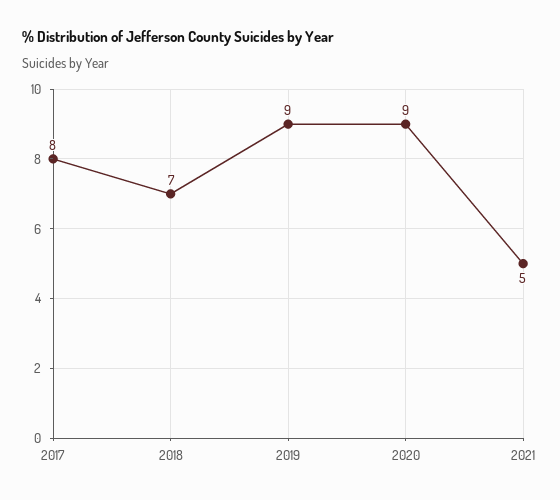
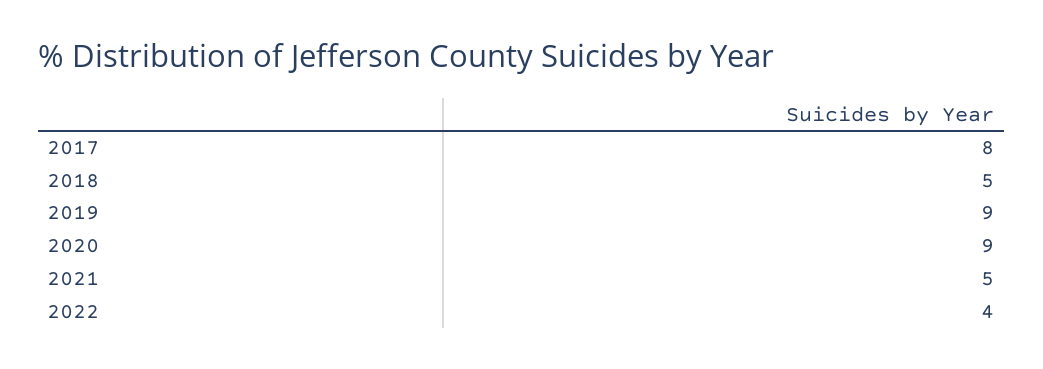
2018: 7 -> 5
2022: none -> 4

